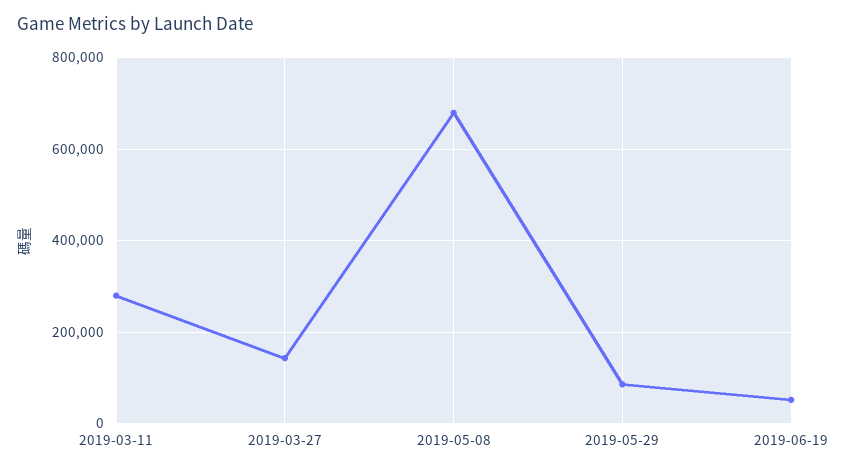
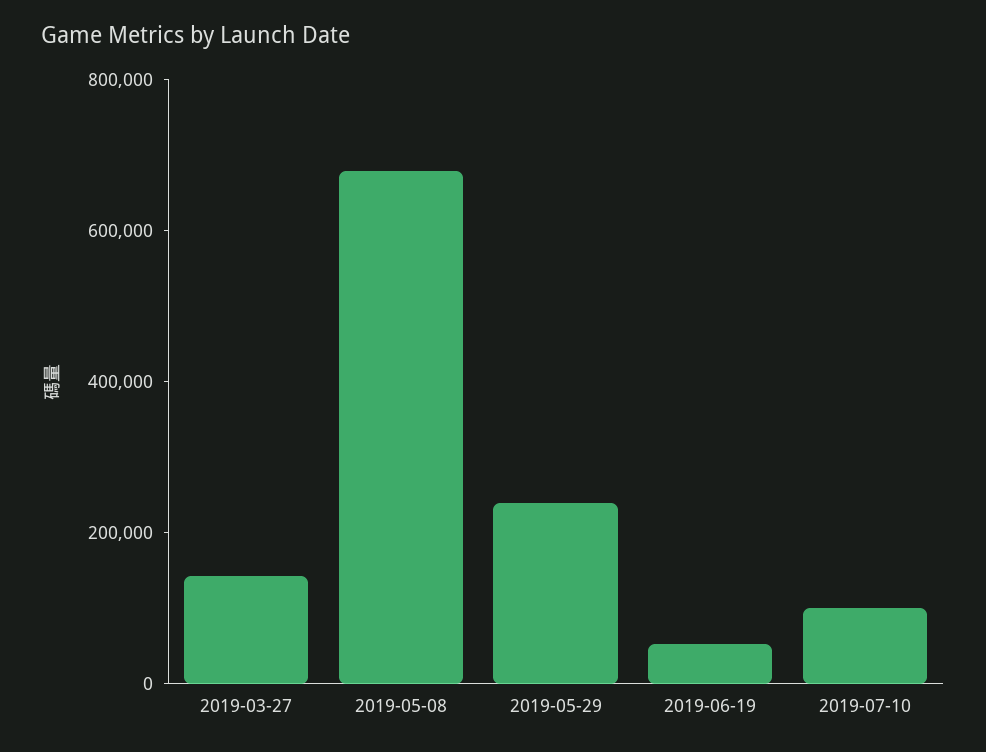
2019-03-11: 280000 -> none
2019-05-29: 80000 -> 250000
2019-07-10: none -> 100000

